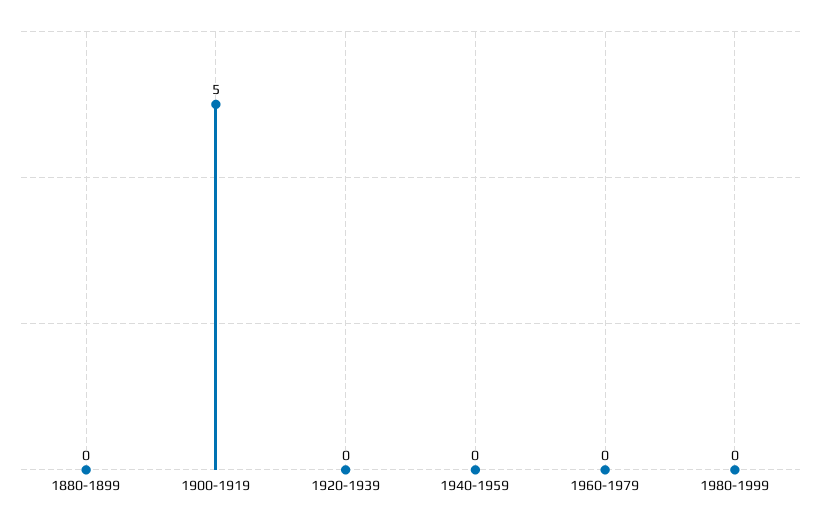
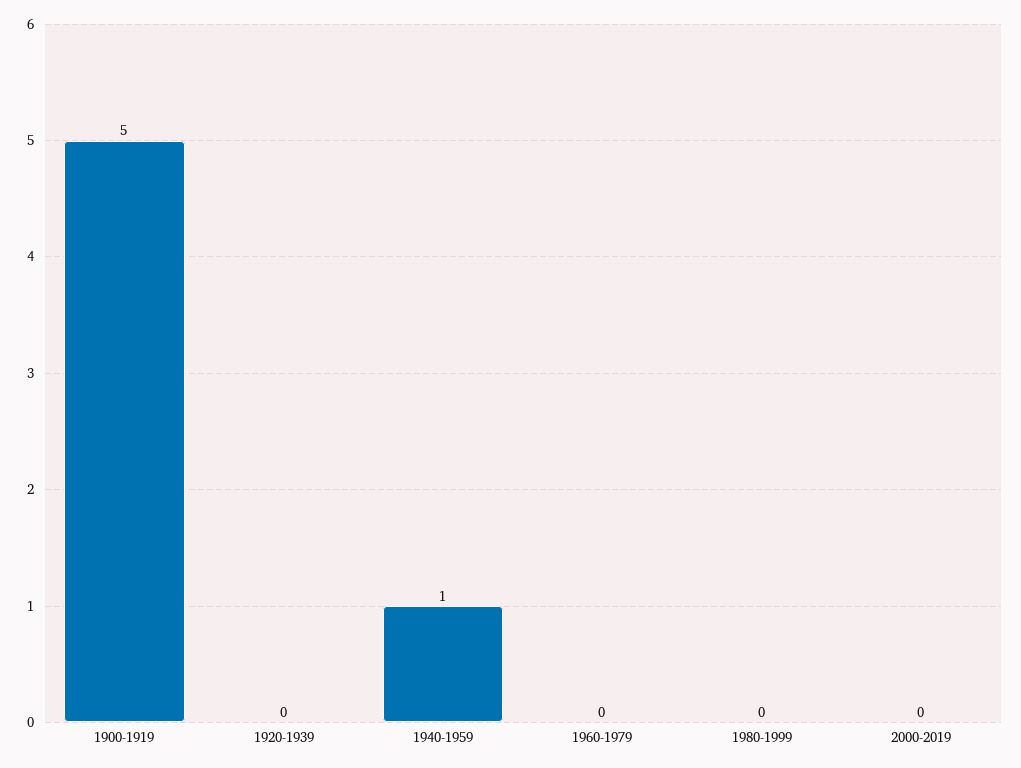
1880-1899: 0 -> none
1940-1959: 0 -> 1
2000-2019: none -> 0

